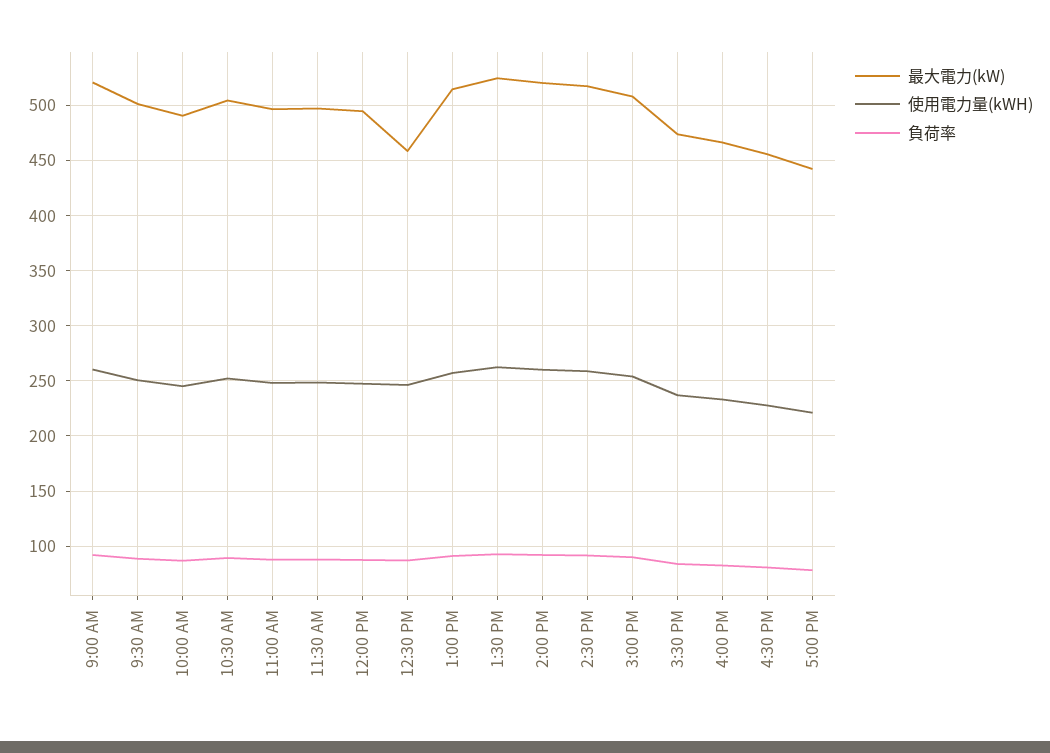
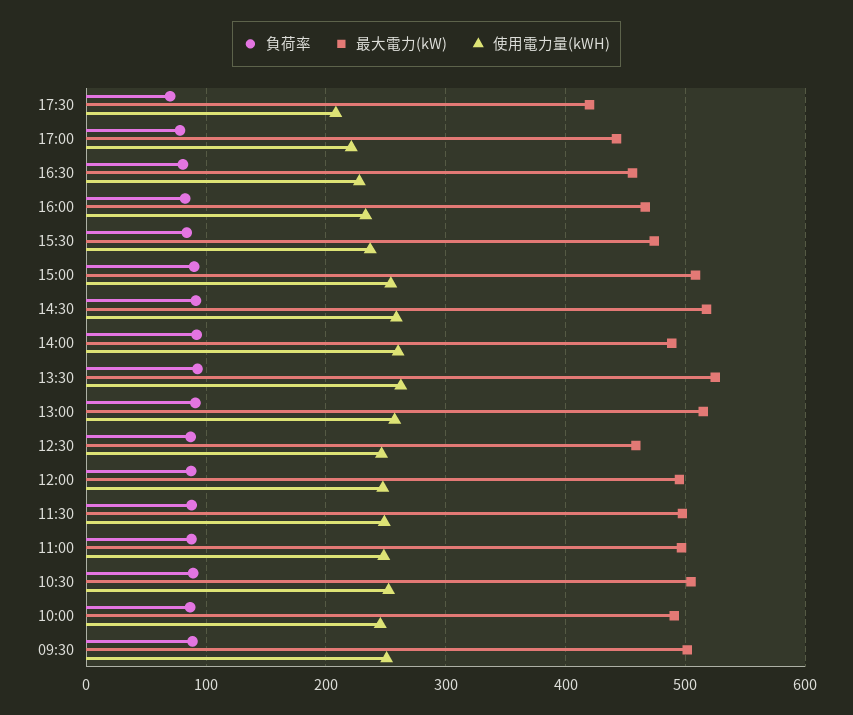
最大電力(kW), 9:00 AM: 520 -> none
使用電力量(kWH), 9:00 AM: 260 -> none
負荷率, 9:00 AM: 90 -> none
最大電力(kW), 2:00 PM: 520 -> 490
負荷率, 17:30: none -> 70
最大電力(kW), 17:30: none -> 420
使用電力量(kWH), 17:30: none -> 210

